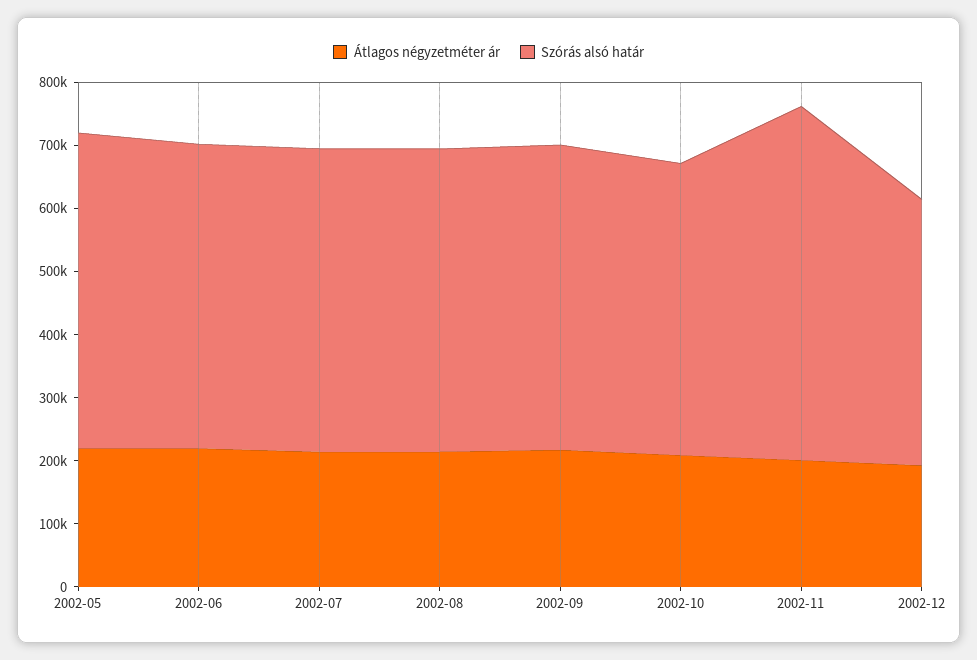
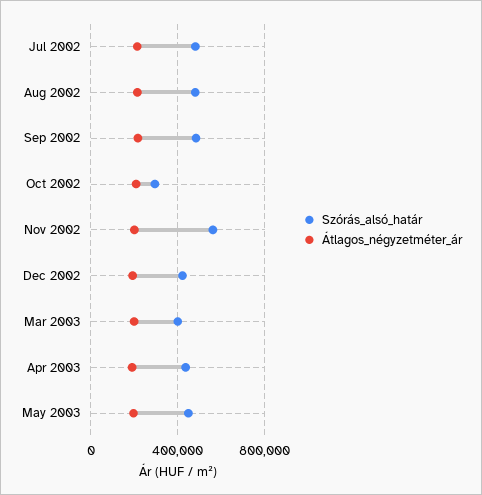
Átlagos négyzetméter ár, 2002-05: 220000 -> none
Szórás alsó határ, 2002-05: 500000 -> none
Átlagos négyzetméter ár, 2002-06: 220000 -> none
Szórás alsó határ, 2002-06: 480000 -> none
Szórás alsó határ, 2002-10: 460000 -> 300000
Szórás alsó határ, Mar 2003: none -> 400000
Átlagos négyzetméter ár, Mar 2003: none -> 200000
Szórás alsó határ, Apr 2003: none -> 450000
Átlagos négyzetméter ár, Apr 2003: none -> 200000
Szórás alsó határ, May 2003: none -> 450000
Átlagos négyzetméter ár, May 2003: none -> 200000

